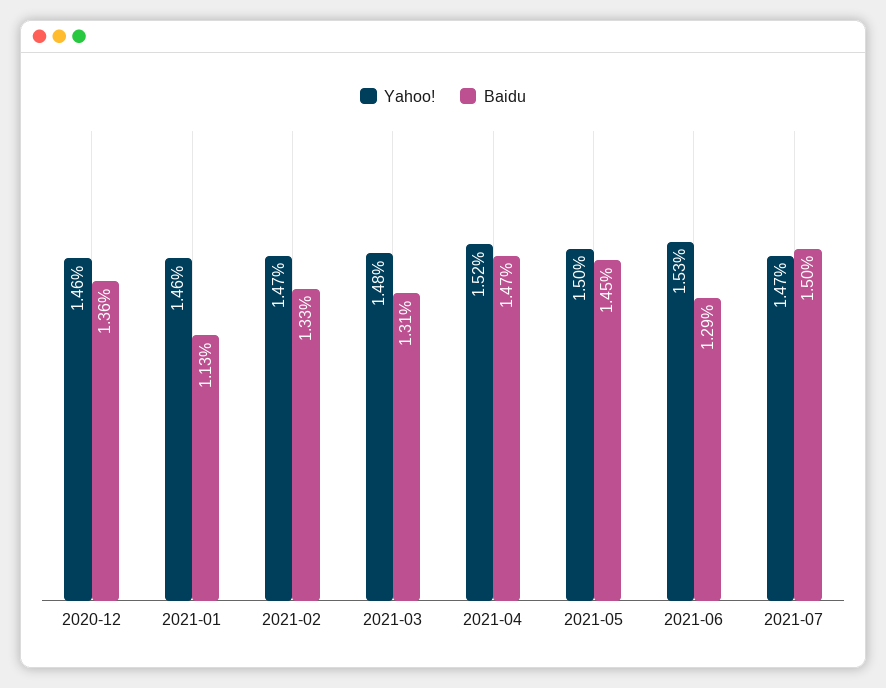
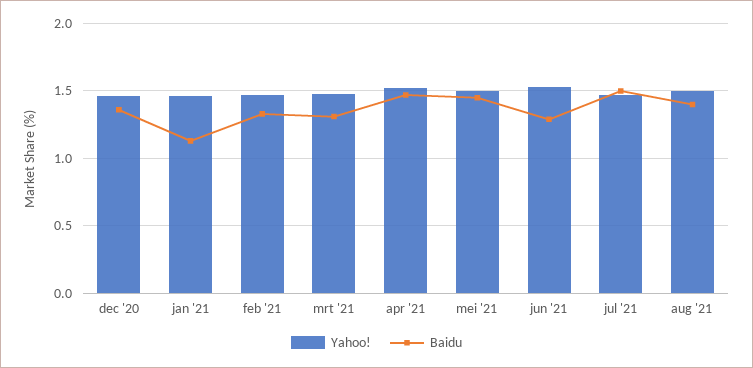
Yahoo!, aug '21: none -> 1.5
Baidu, aug '21: none -> 1.4

